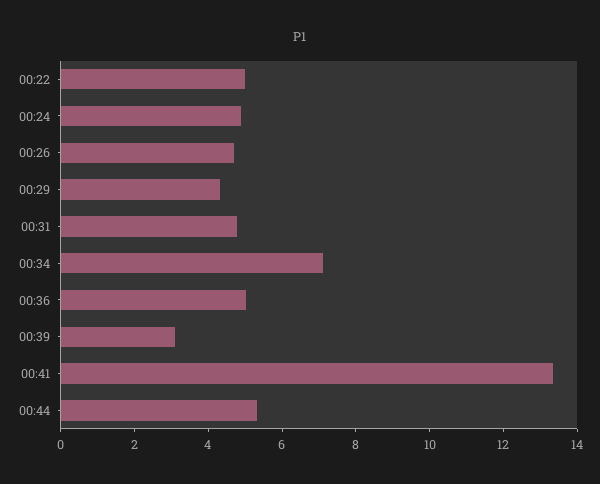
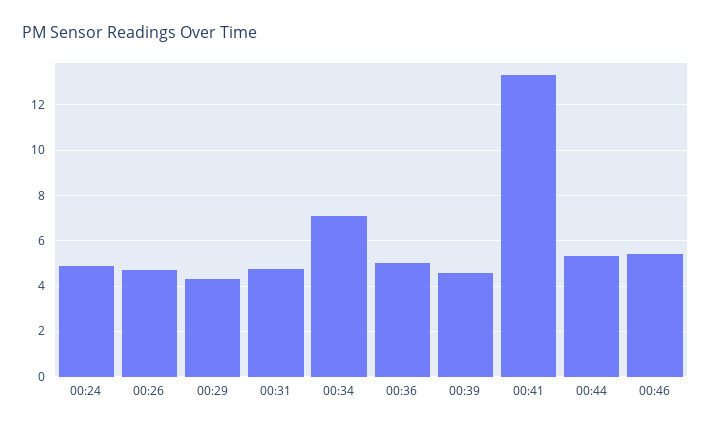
00:22: 5 -> none
00:39: 3 -> 4.5
00:46: none -> 5.5

